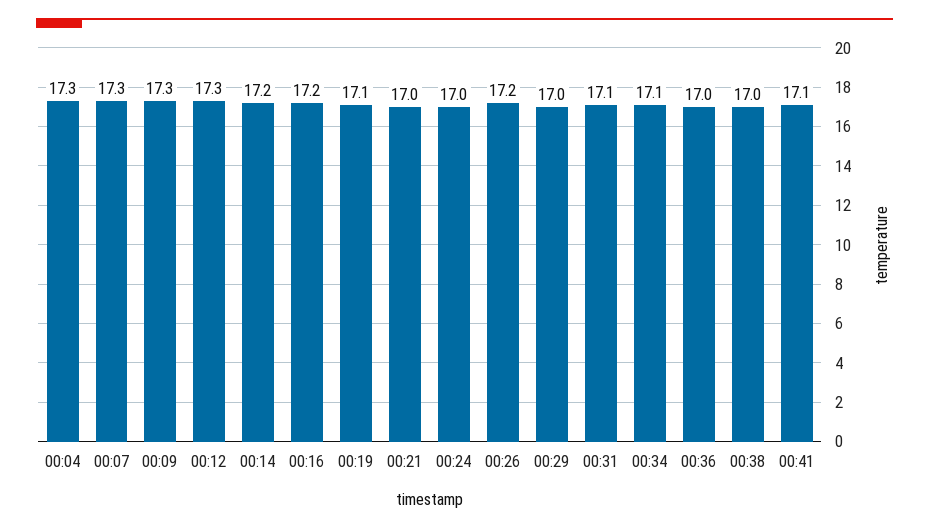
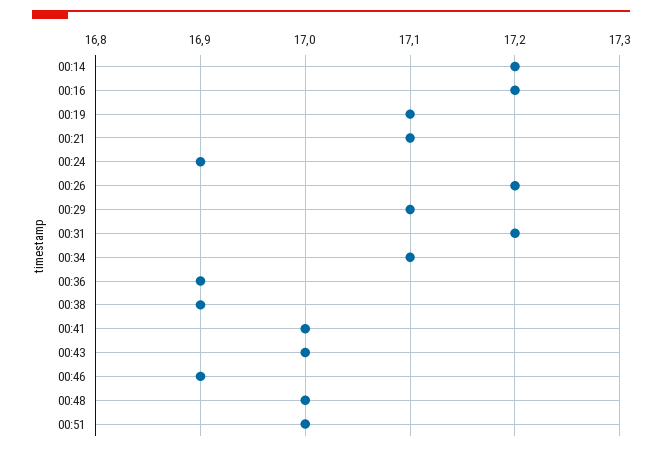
00:04: 17.3 -> none
00:07: 17.3 -> none
00:09: 17.3 -> none
00:12: 17.3 -> none
00:21: 17 -> 17.1
00:24: 17 -> 16.9
00:29: 17 -> 17.1
00:31: 17.1 -> 17.2
00:36: 17 -> 16.9
00:38: 17 -> 16.9
00:41: 17.1 -> 17
00:43: none -> 17
00:46: none -> 16.9
00:48: none -> 17
00:51: none -> 17

